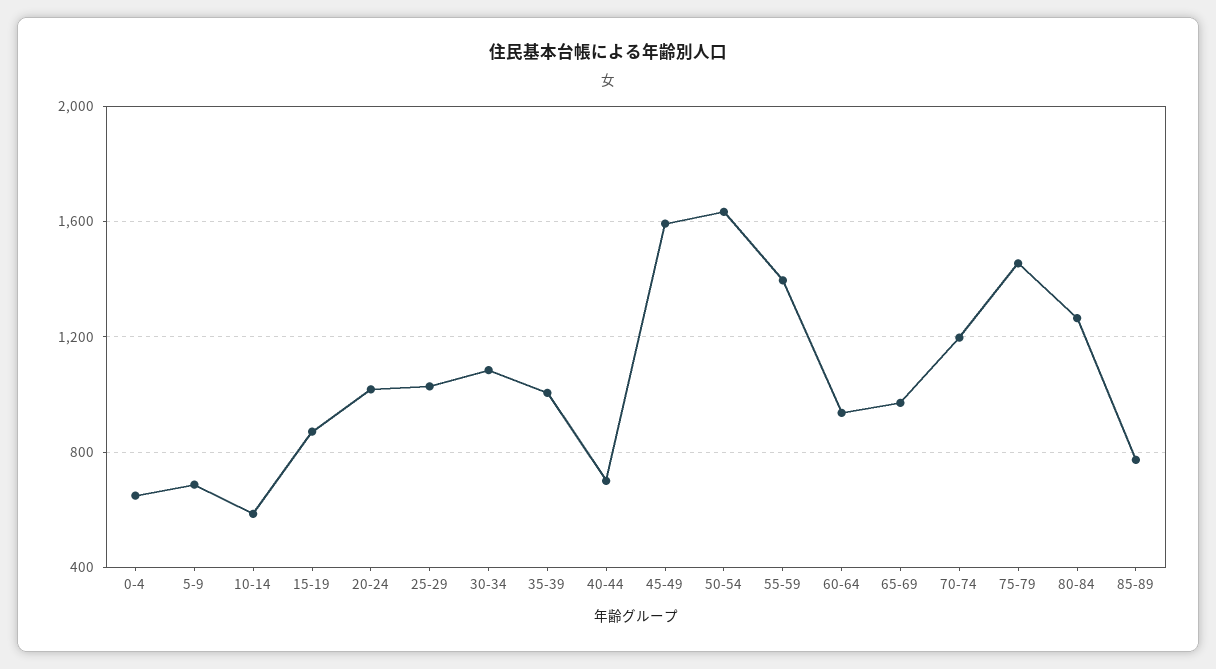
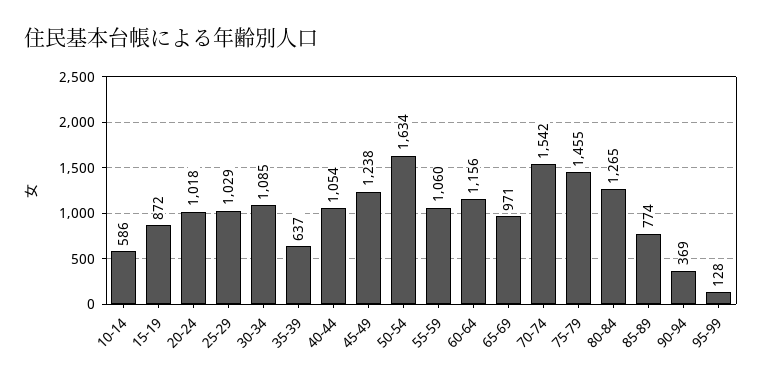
0-4: 650 -> none
5-9: 700 -> none
35-39: 1000 -> 637
40-44: 700 -> 1054
45-49: 1600 -> 1238
55-59: 1400 -> 1060
60-64: 950 -> 1156
70-74: 1200 -> 1542
90-94: none -> 369
95-99: none -> 128

